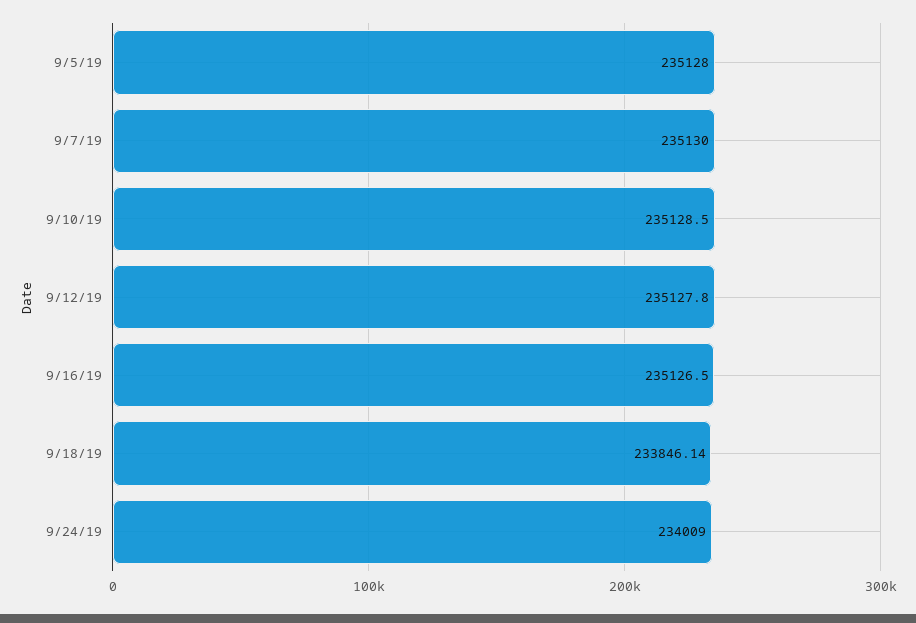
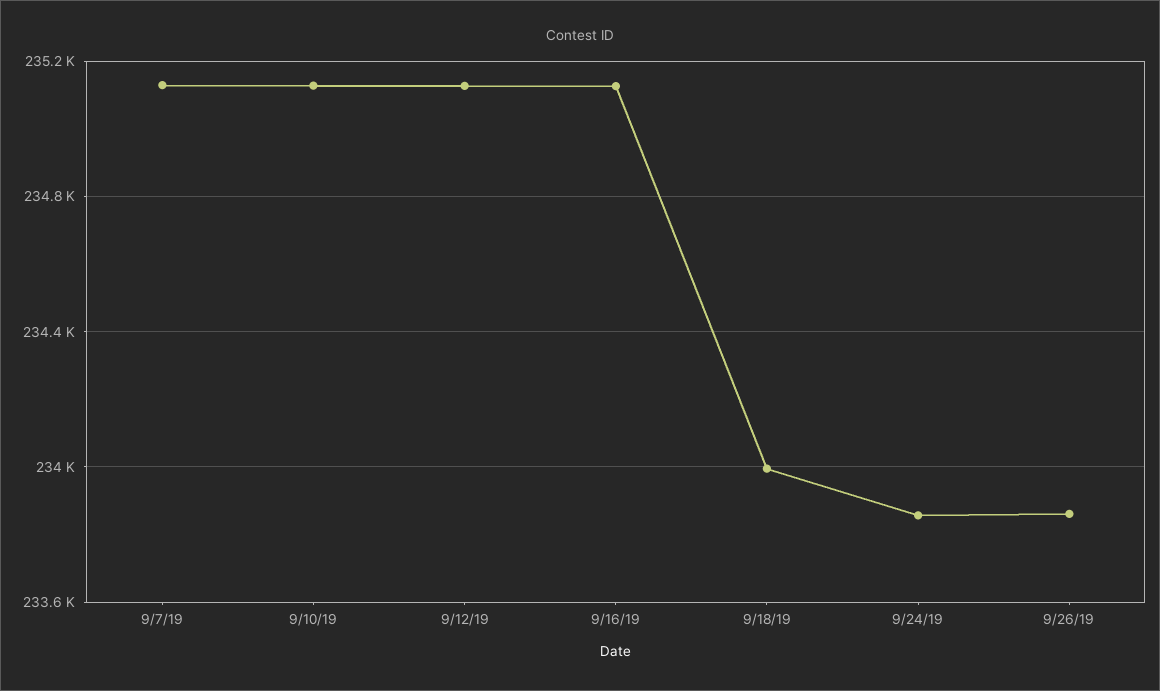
9/5/19: 235128 -> none
9/18/19: 233846.14 -> 234000
9/24/19: 234009 -> 233850
9/26/19: none -> 233850

